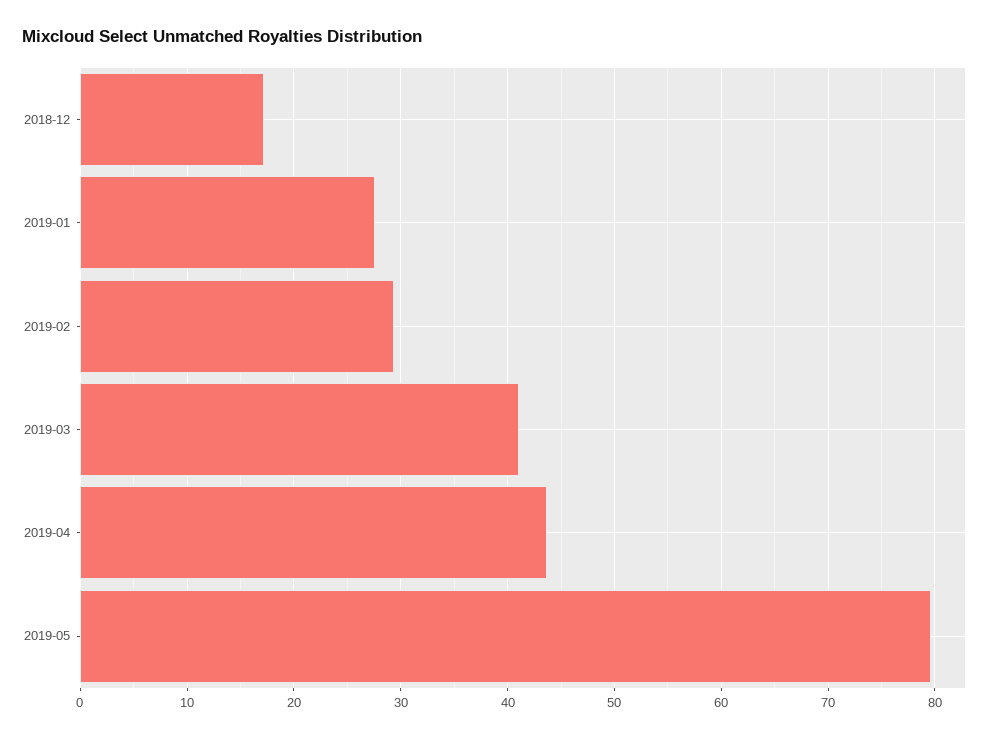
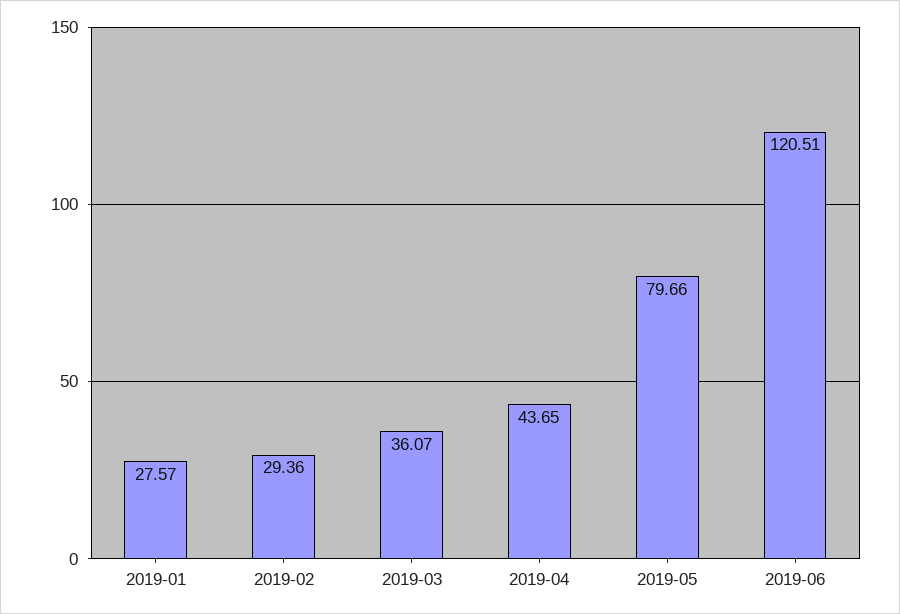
2018-12: 17 -> none
2019-03: 41 -> 36.07
2019-06: none -> 120.51

